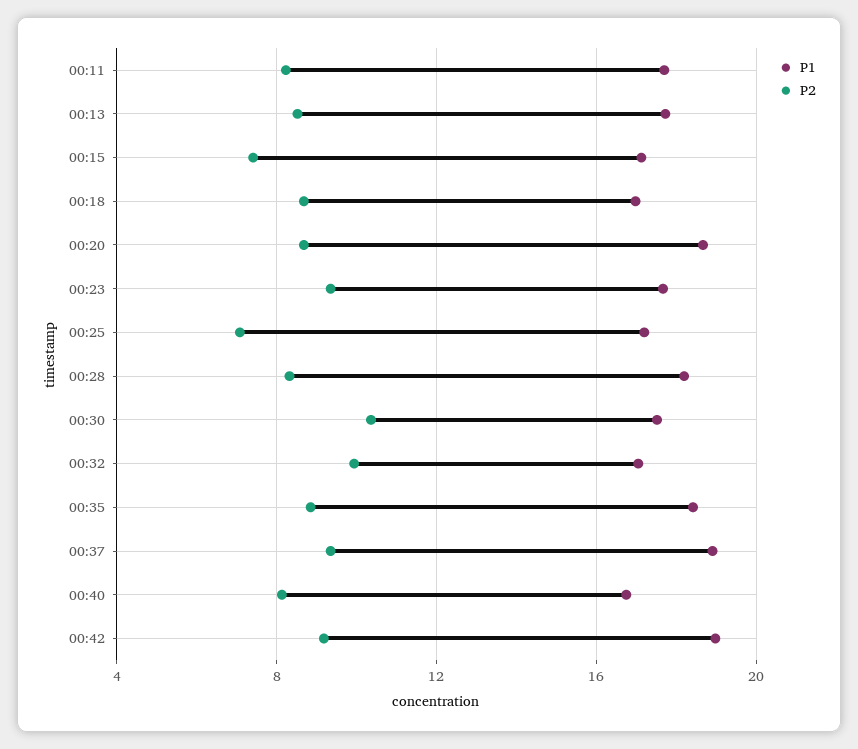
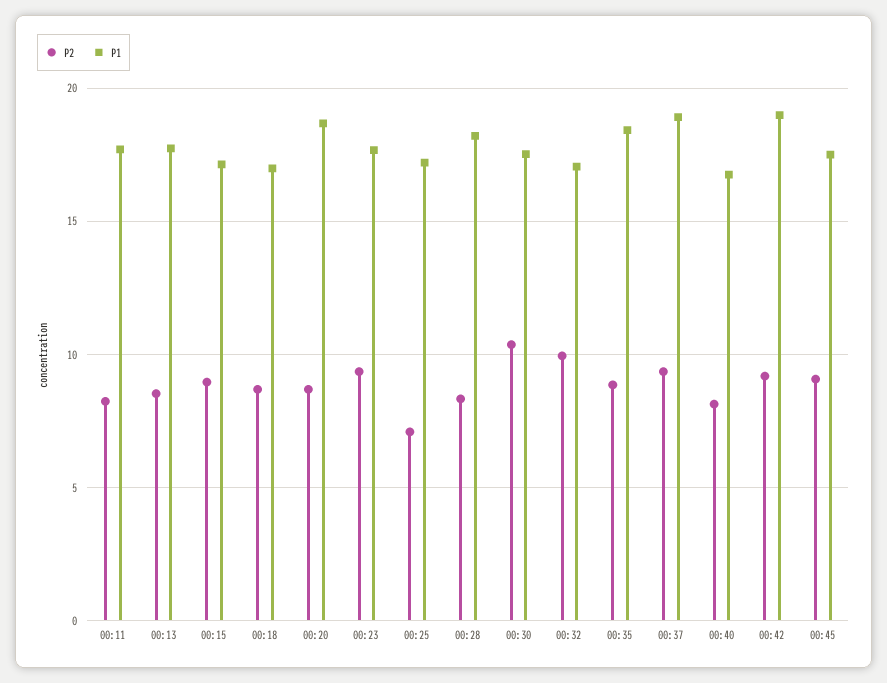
P2, 00:15: 7.5 -> 9
P2, 00:45: none -> 9
P1, 00:45: none -> 17.5

